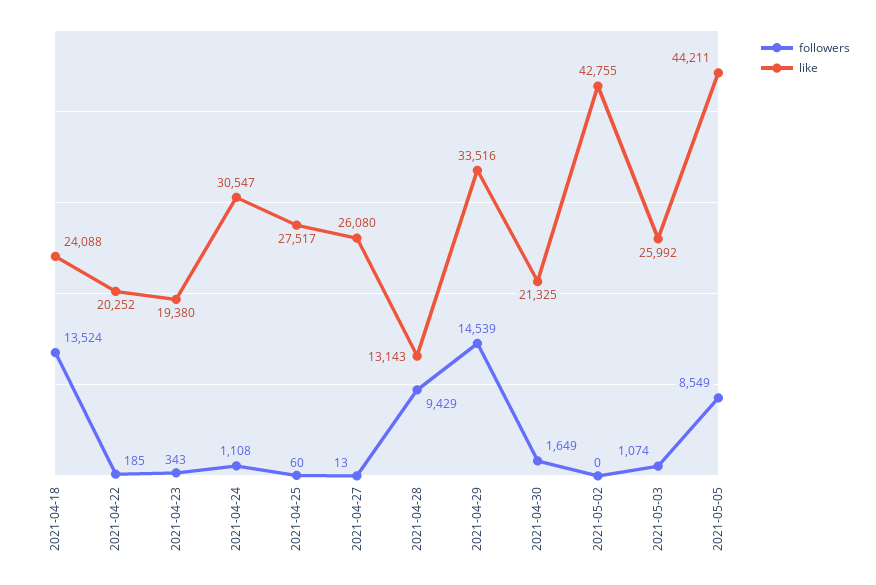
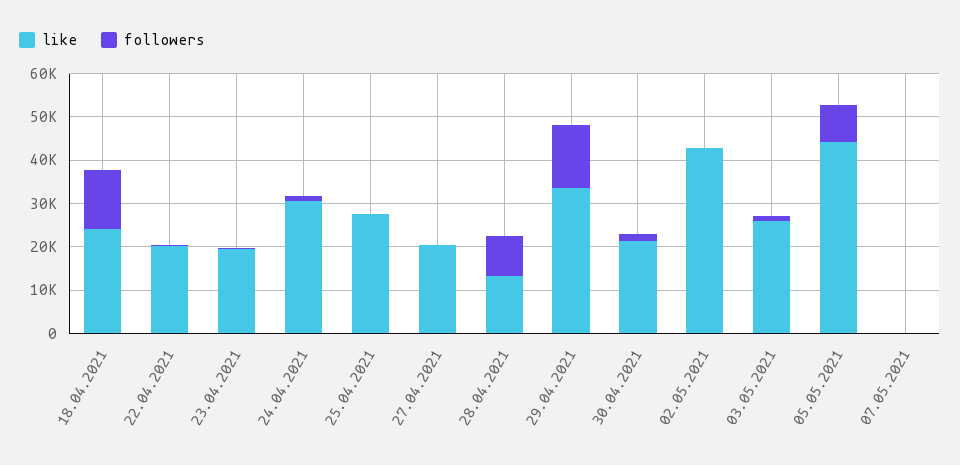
like, 2021-04-27: 26080 -> 20000
like, 07.05.2021: none -> 0
followers, 07.05.2021: none -> 0

